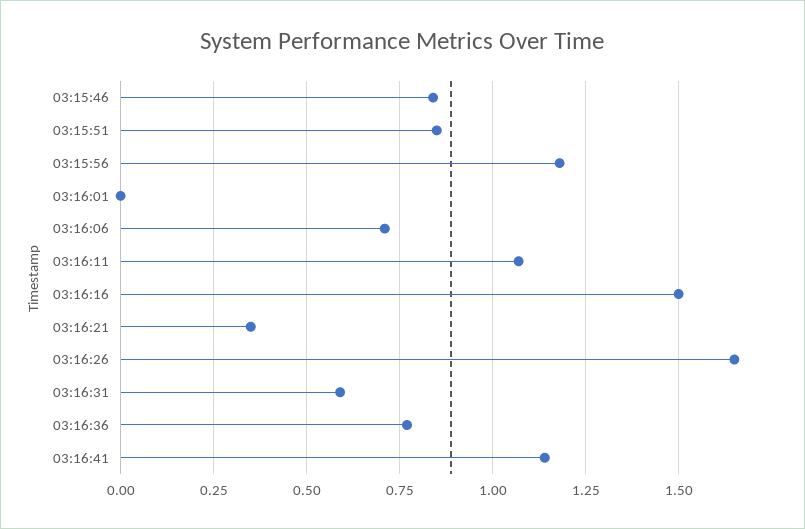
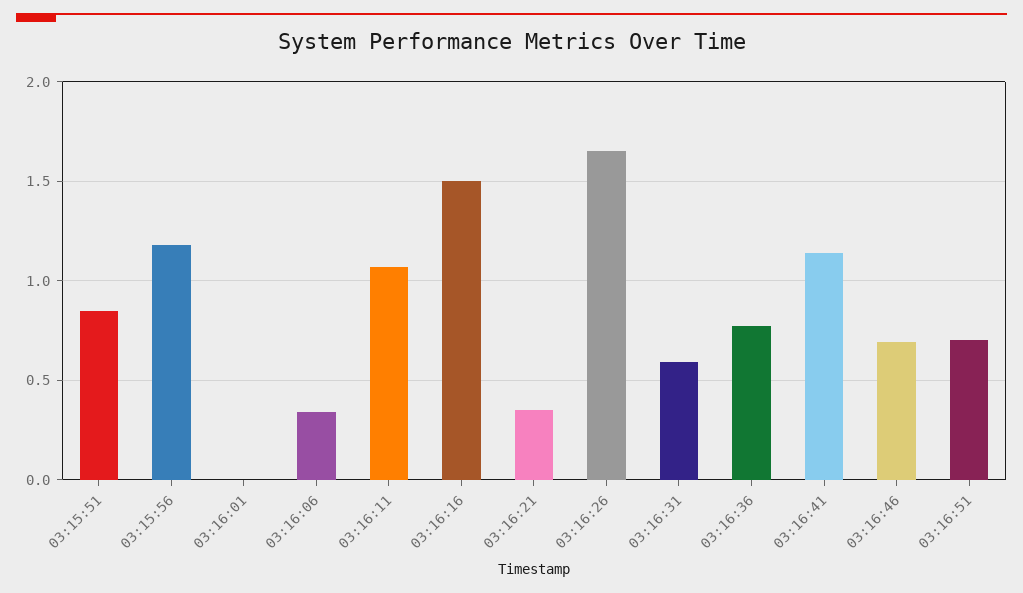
03:15:46: 0.85 -> none
03:16:06: 0.7 -> 0.35
03:16:46: none -> 0.7
03:16:51: none -> 0.7

